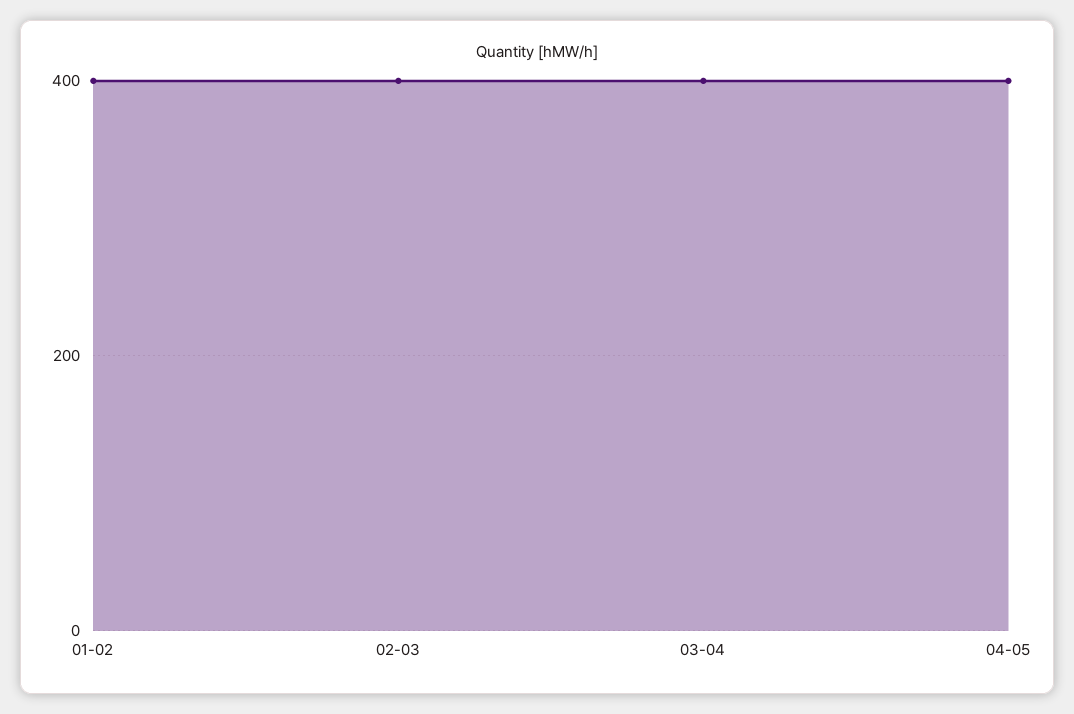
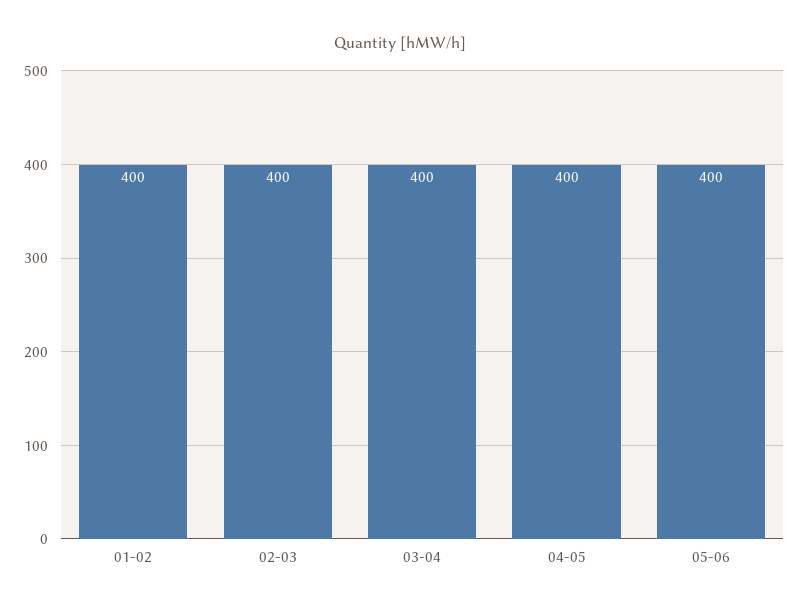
05-06: none -> 400

